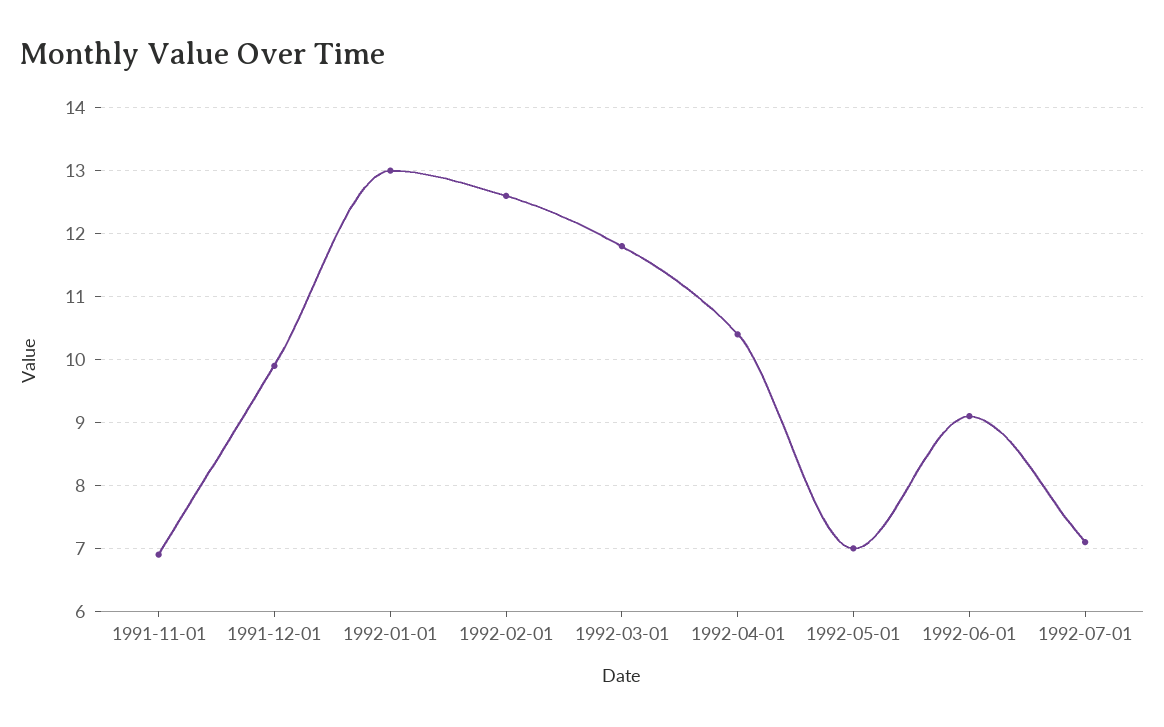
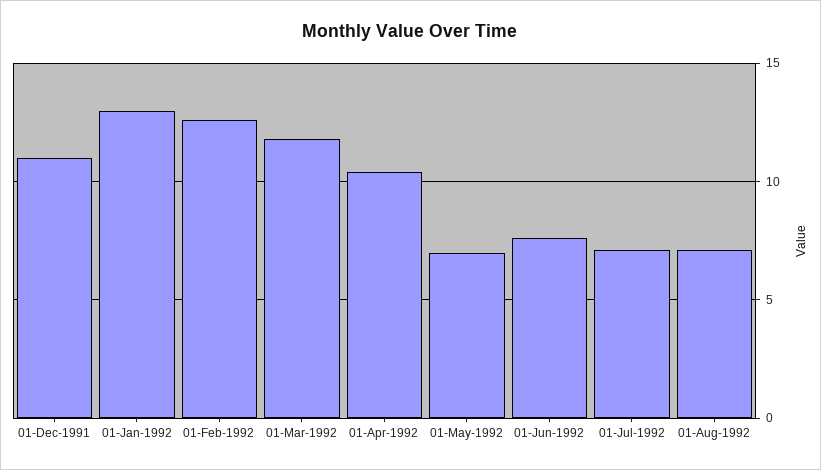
1991-11-01: 6.9 -> none
1991-12-01: 9.9 -> 11
1992-06-01: 9.1 -> 7.5
01-Aug-1992: none -> 7

